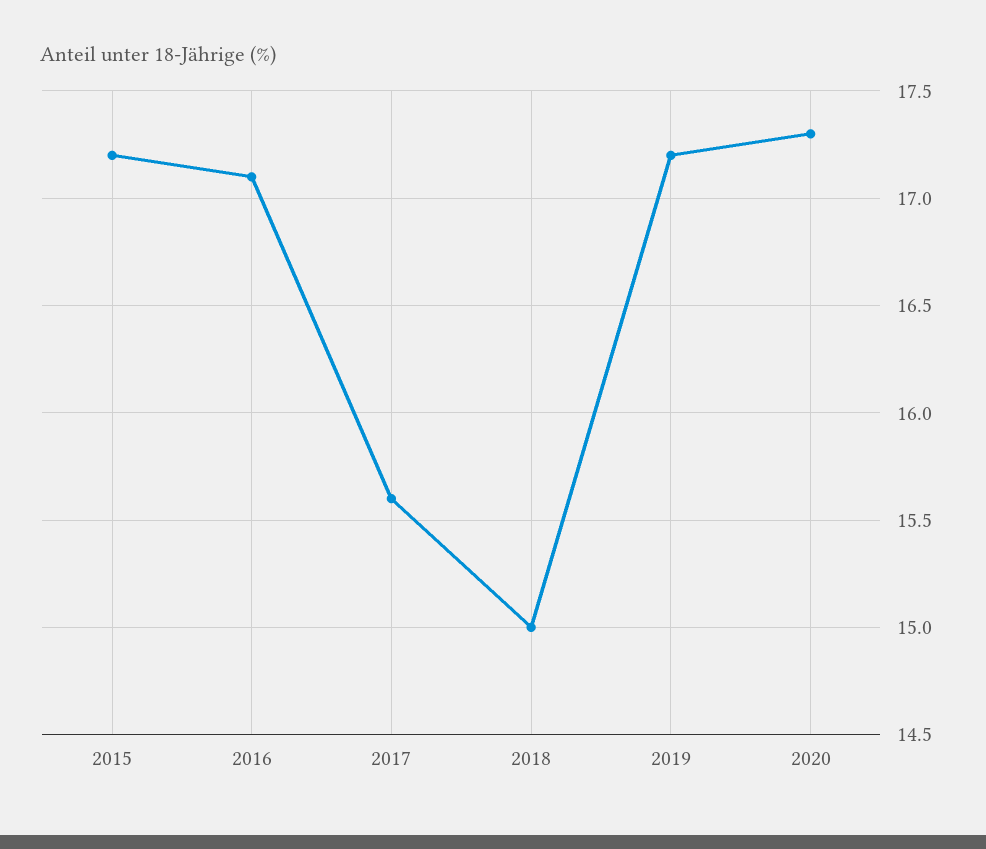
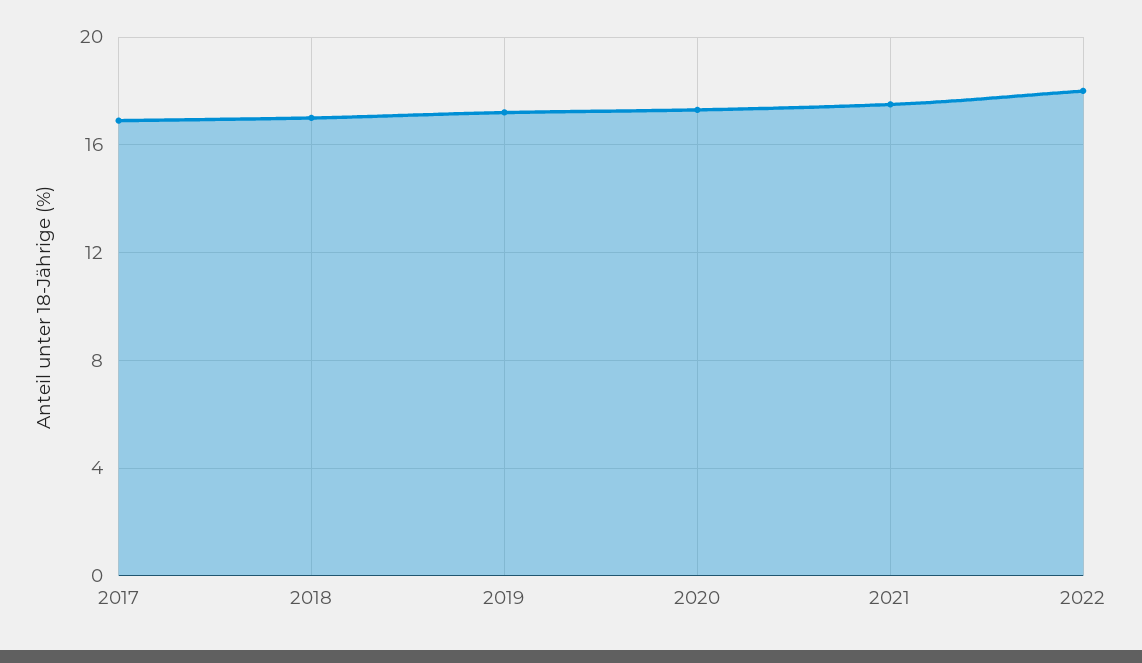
2015: 17.2 -> none
2016: 17.1 -> none
2017: 15.6 -> 17
2018: 15 -> 17
2021: none -> 17.5
2022: none -> 18

